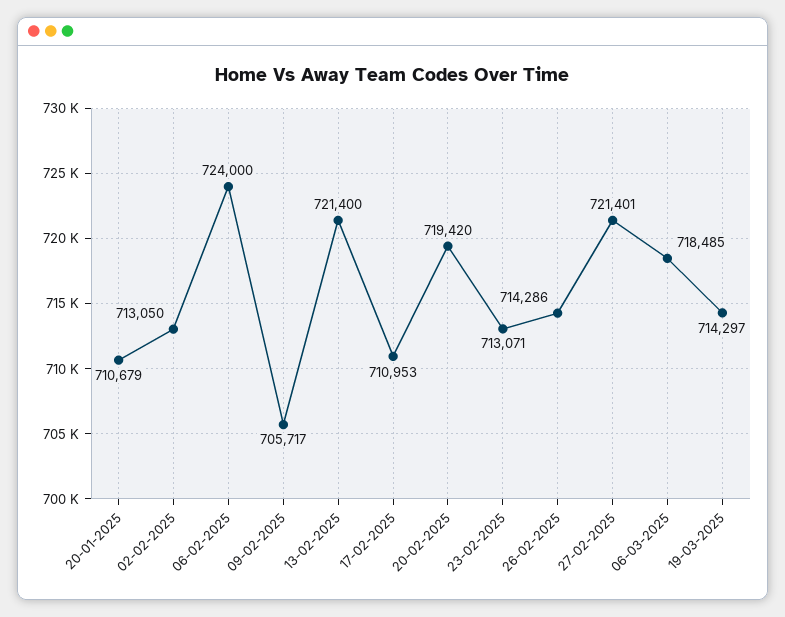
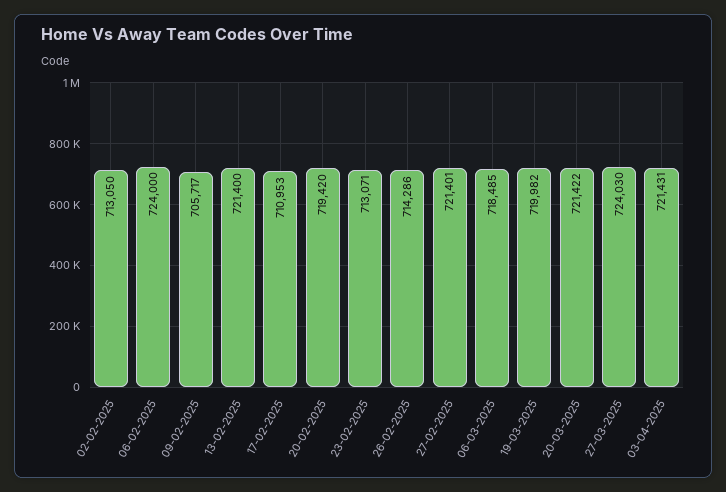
20-01-2025: 710679 -> none
19-03-2025: 714297 -> 719982
20-03-2025: none -> 721422
27-03-2025: none -> 724030
03-04-2025: none -> 721431

